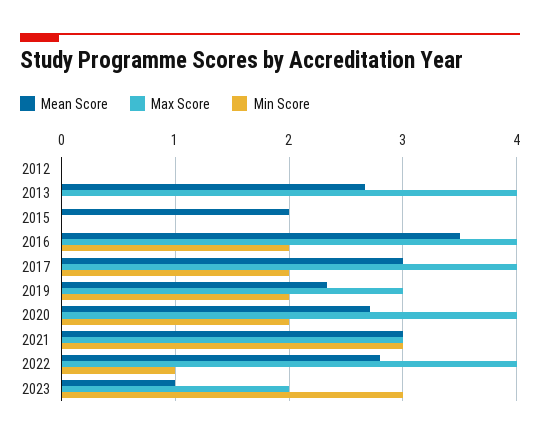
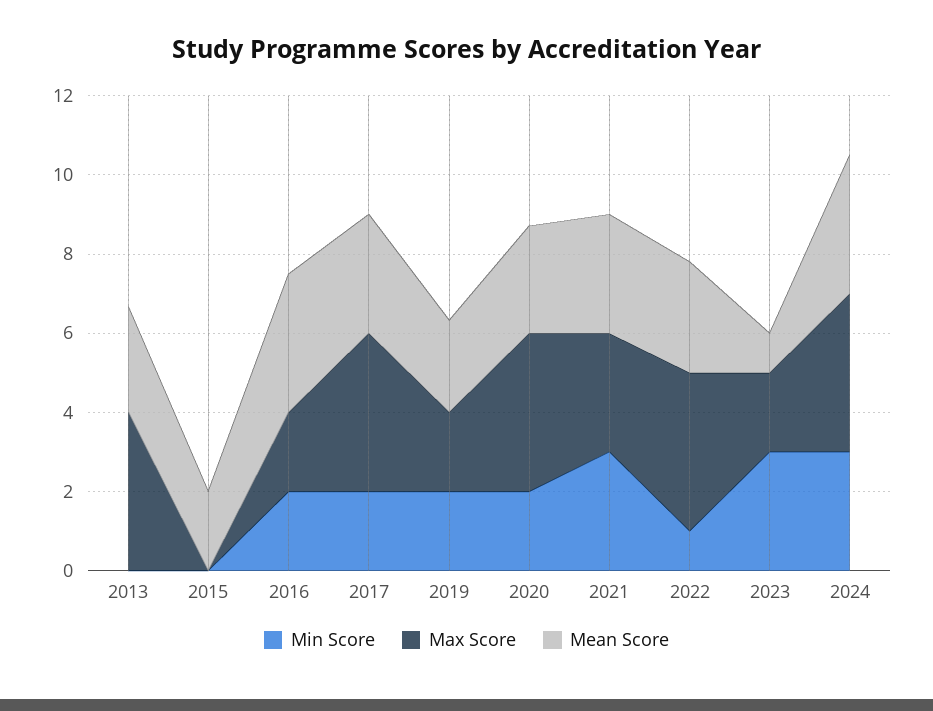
Mean Score, 2012: 0 -> none
Max Score, 2012: 0 -> none
Min Score, 2012: 0 -> none
Max Score, 2016: 4 -> 2
Max Score, 2019: 3 -> 2
Min Score, 2024: none -> 3
Max Score, 2024: none -> 4
Mean Score, 2024: none -> 3.5

